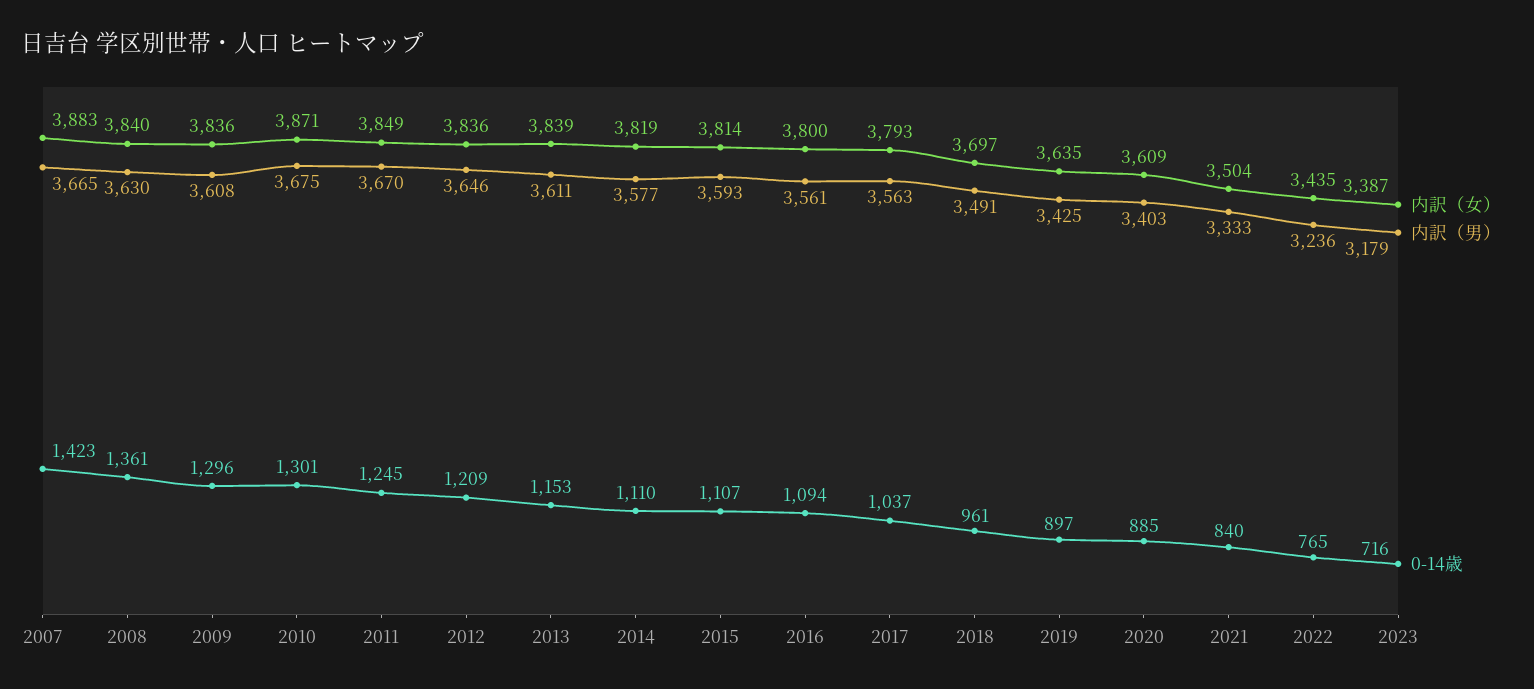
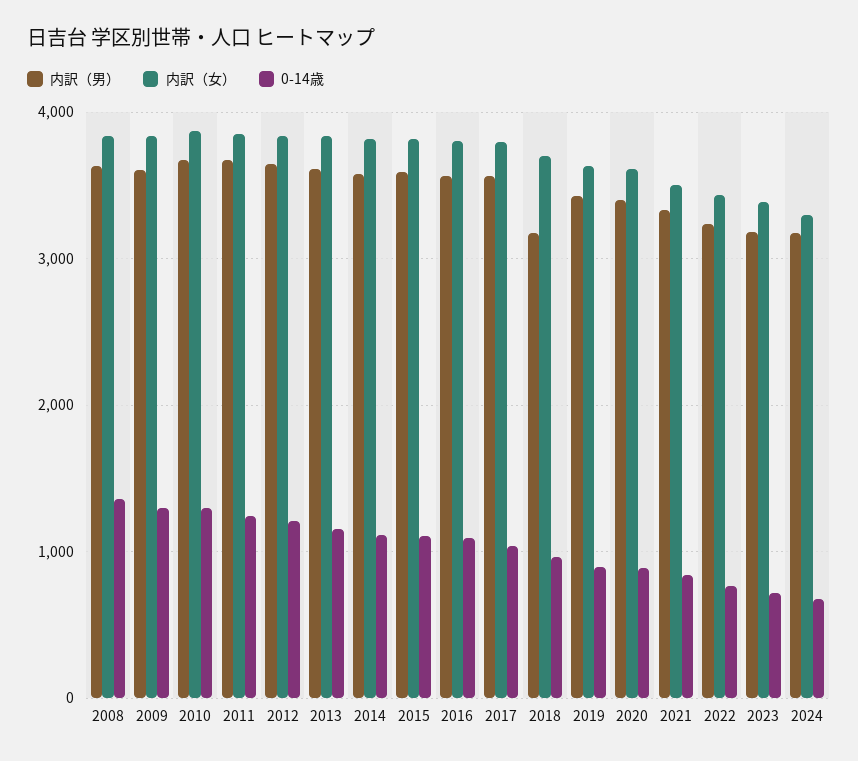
内訳（女）, 2007: 3883 -> none
内訳（男）, 2007: 3665 -> none
0-14歳, 2007: 1423 -> none
内訳（男）, 2018: 3491 -> 3200
内訳（男）, 2024: none -> 3200
内訳（女）, 2024: none -> 3300
0-14歳, 2024: none -> 700

